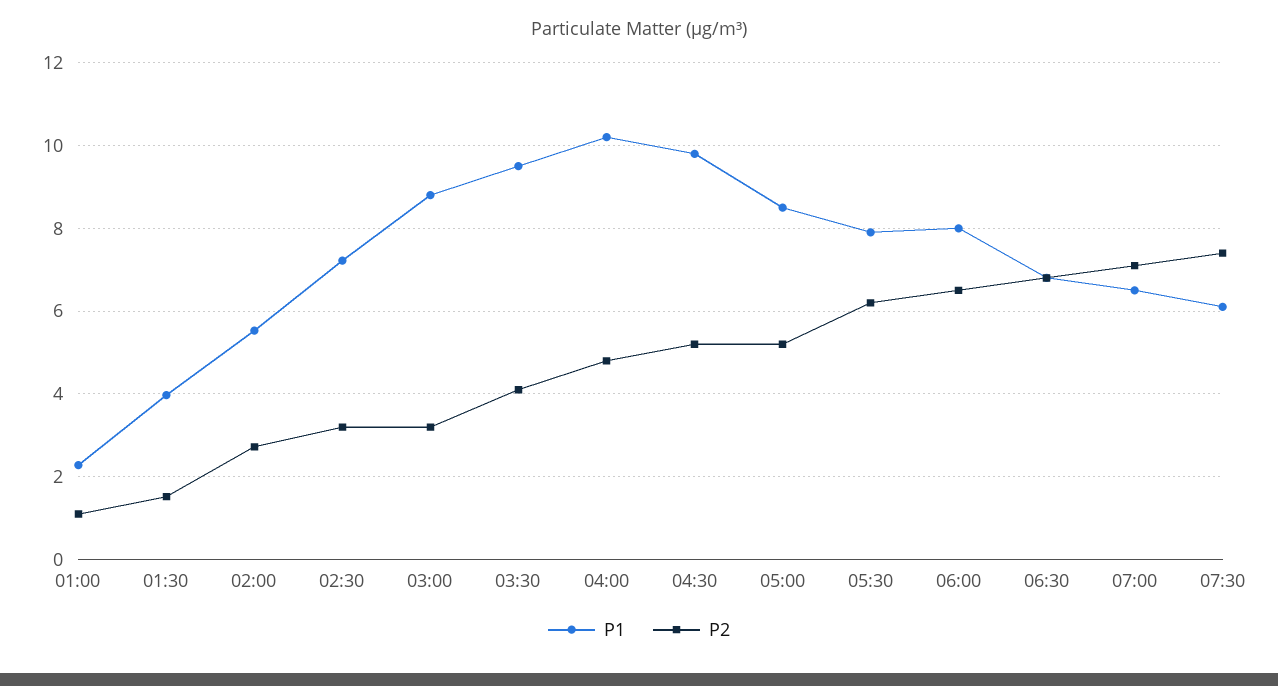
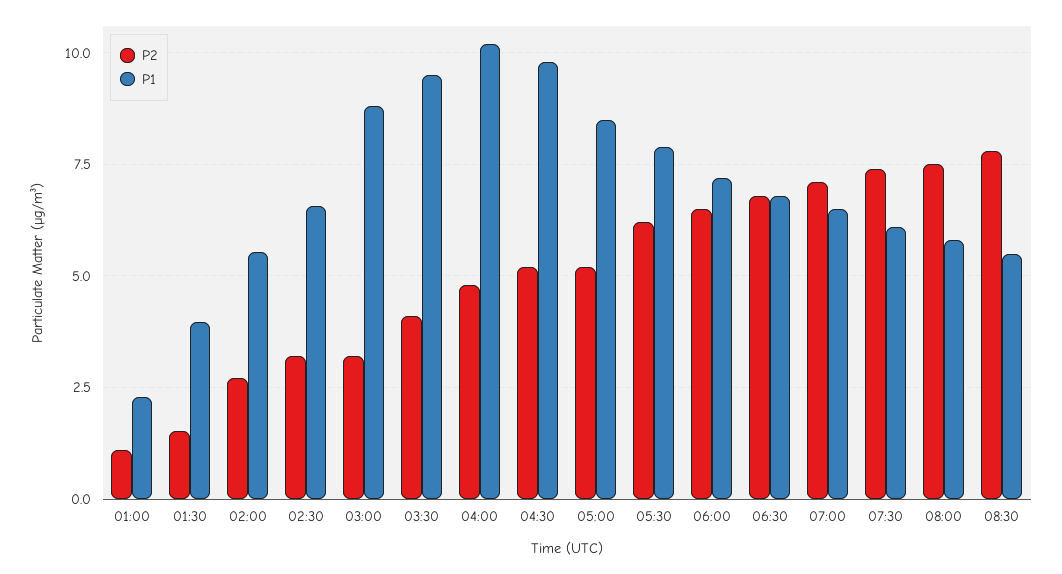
P1, 02:30: 7.2 -> 6.5
P1, 06:00: 8 -> 7.25
P2, 08:00: none -> 7.5
P1, 08:00: none -> 5.75
P2, 08:30: none -> 7.75
P1, 08:30: none -> 5.5

